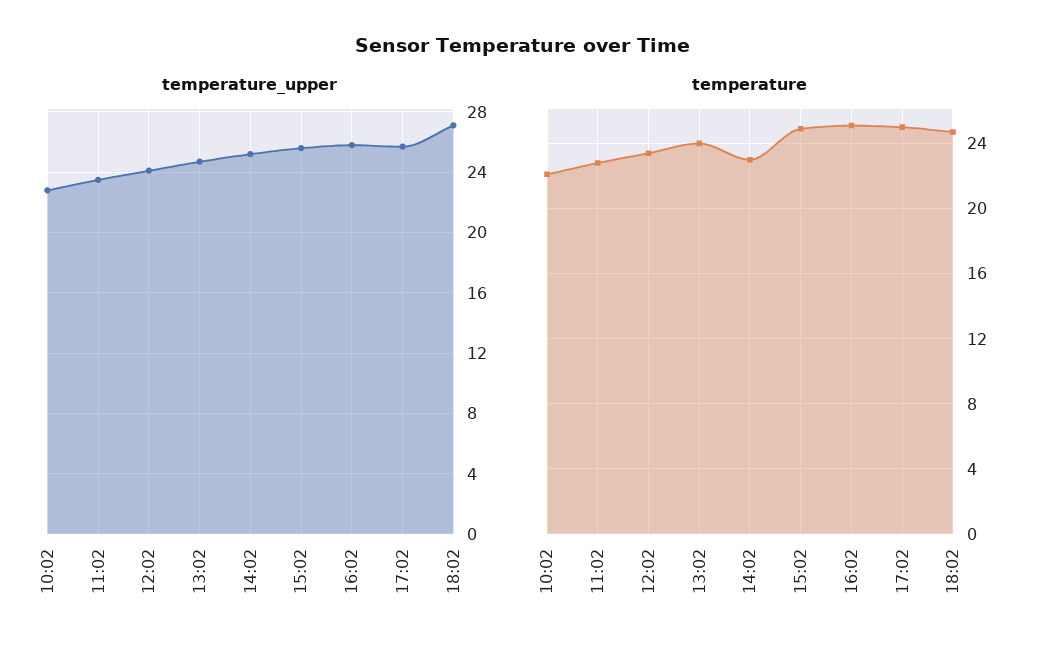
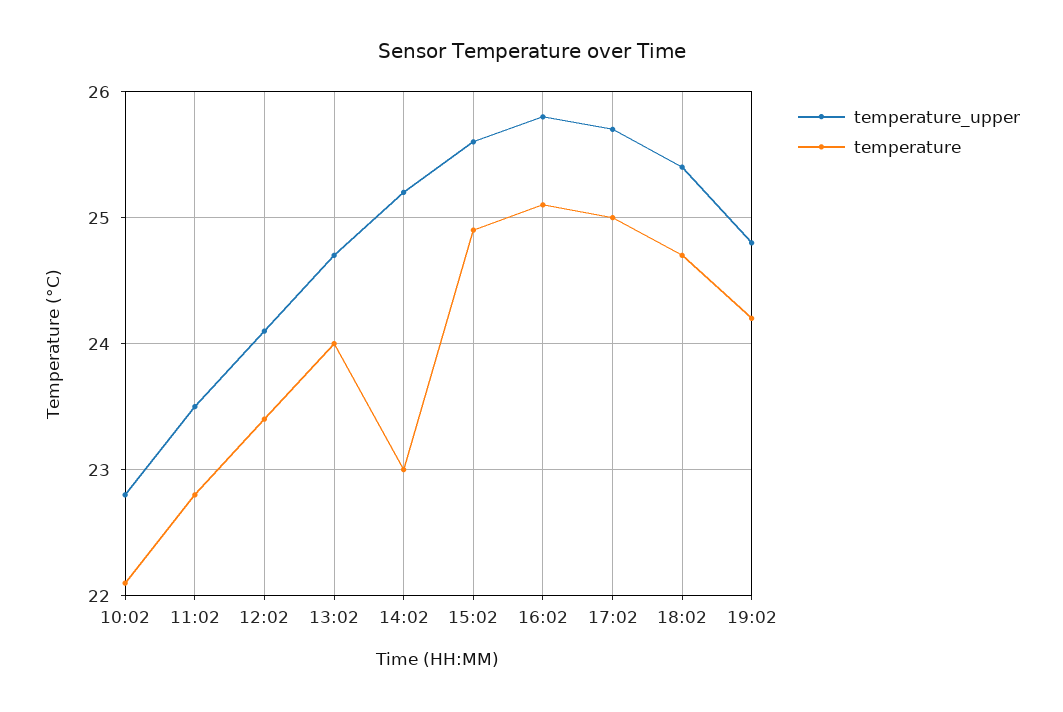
temperature_upper, 18:02: 27 -> 25.4
temperature_upper, 19:02: none -> 24.8
temperature, 19:02: none -> 24.2

